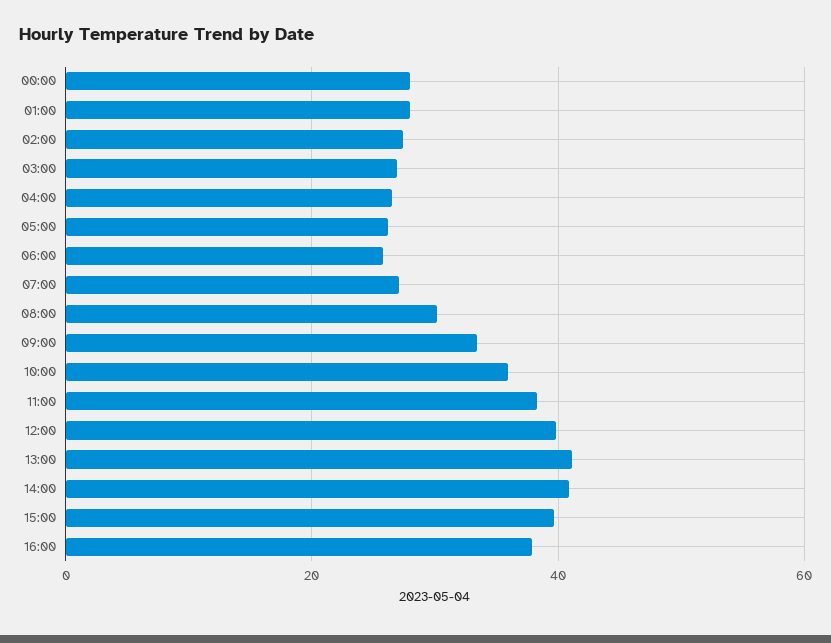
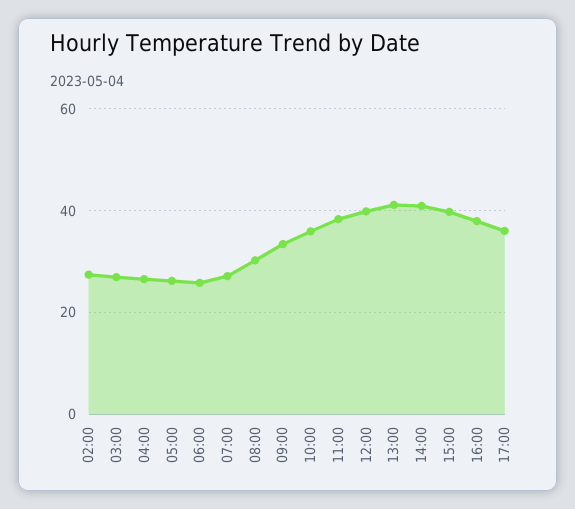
00:00: 28 -> none
01:00: 28 -> none
17:00: none -> 36

